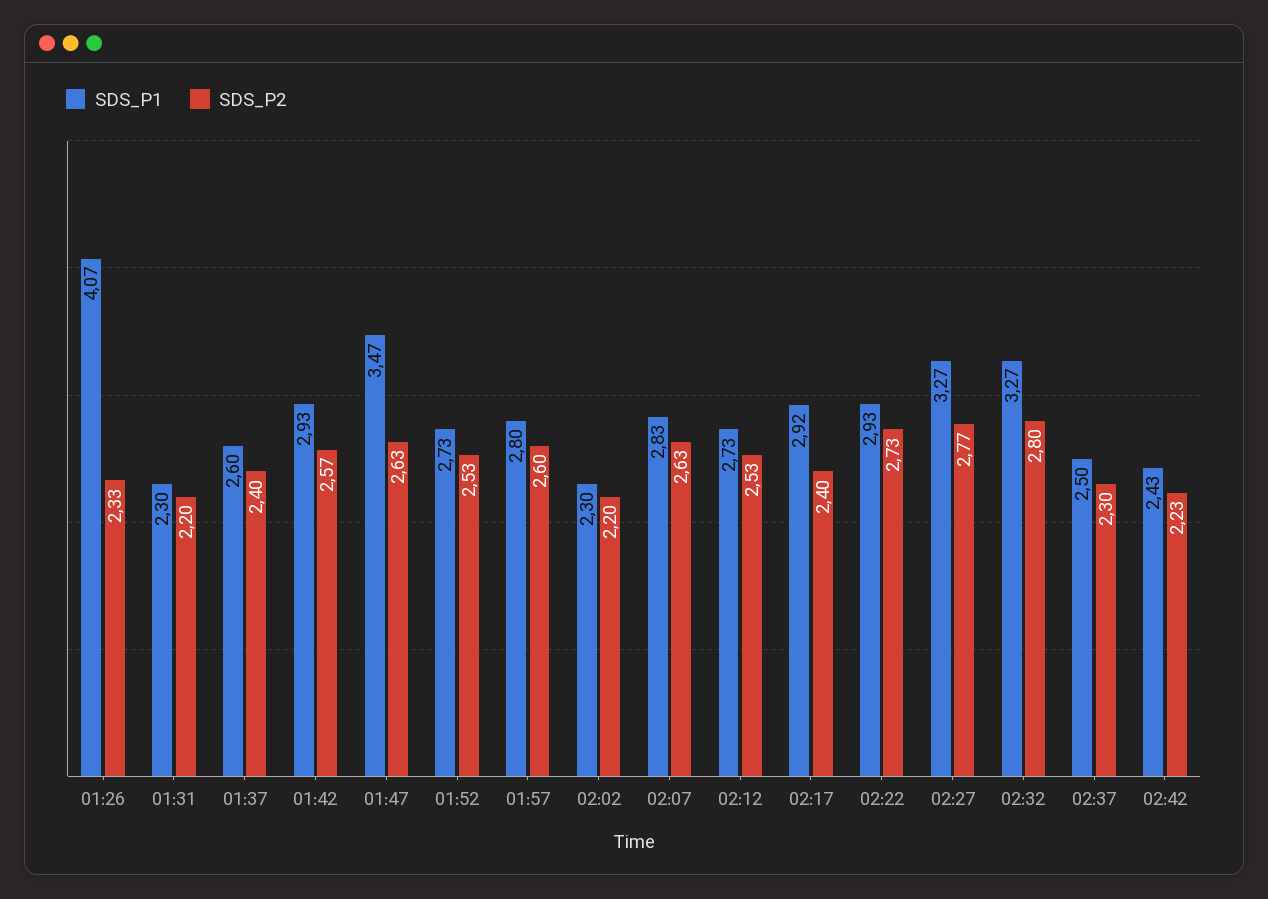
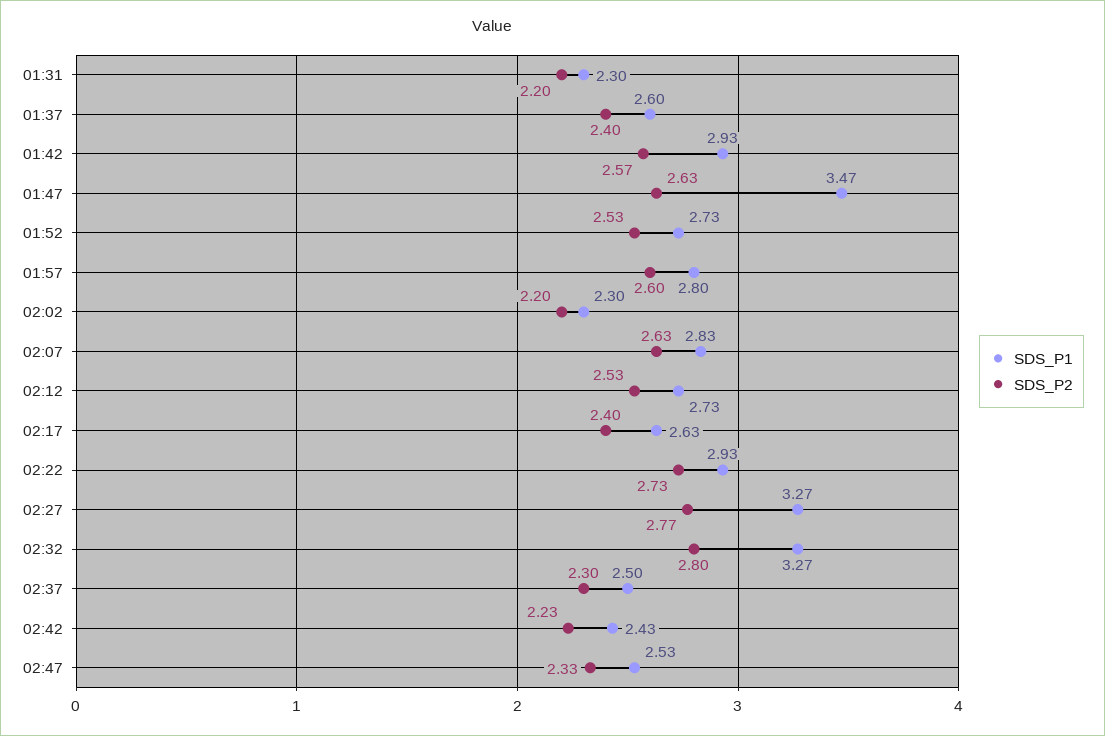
SDS_P1, 01:26: 4.07 -> none
SDS_P2, 01:26: 2.33 -> none
SDS_P1, 02:17: 2.92 -> 2.63
SDS_P1, 02:47: none -> 2.53
SDS_P2, 02:47: none -> 2.33

